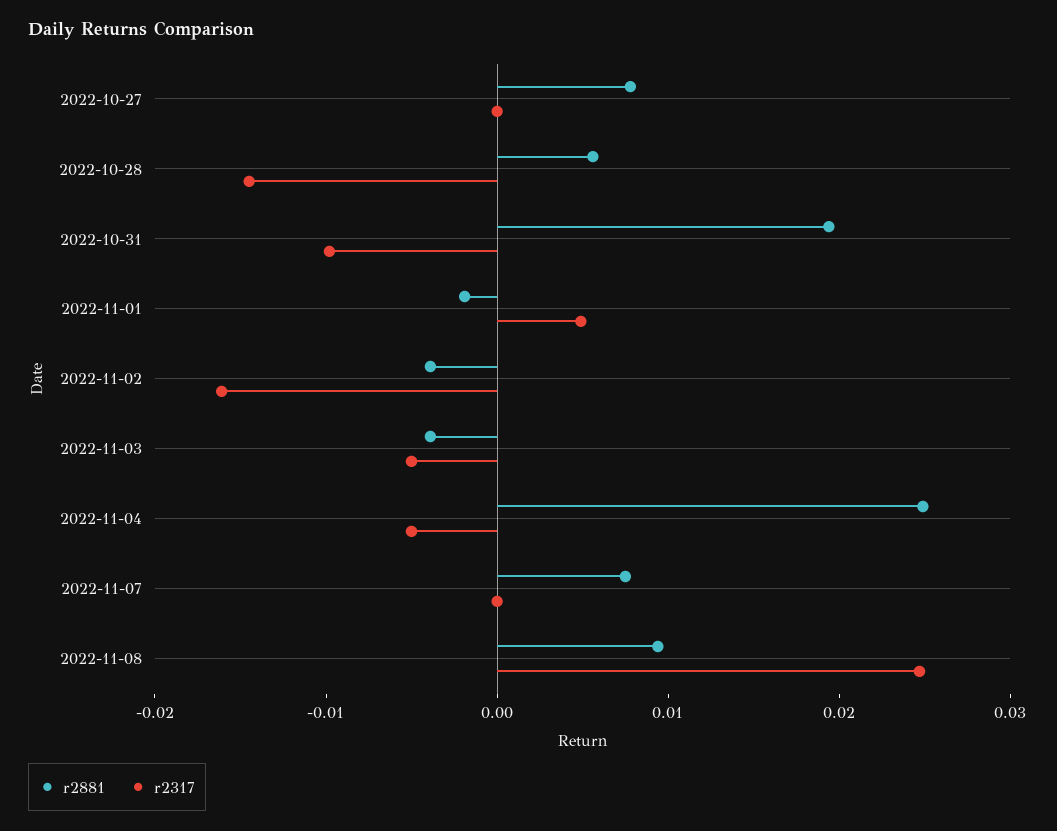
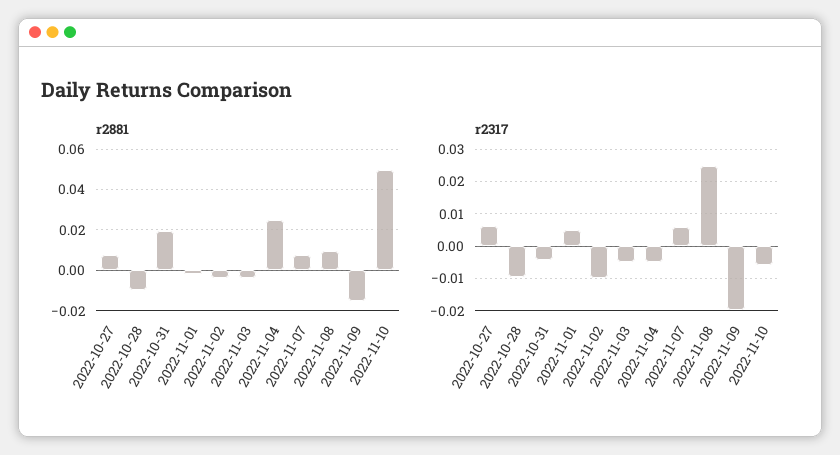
r2317, 2022-10-27: 0 -> 0.006
r2881, 2022-10-28: 0.006 -> -0.01
r2317, 2022-10-28: -0.014 -> -0.01
r2317, 2022-10-31: -0.01 -> -0.004
r2317, 2022-11-02: -0.016 -> -0.01
r2317, 2022-11-07: 0 -> 0.006
r2881, 2022-11-09: none -> -0.015
r2881, 2022-11-10: none -> 0.05
r2317, 2022-11-09: none -> -0.02
r2317, 2022-11-10: none -> -0.006

